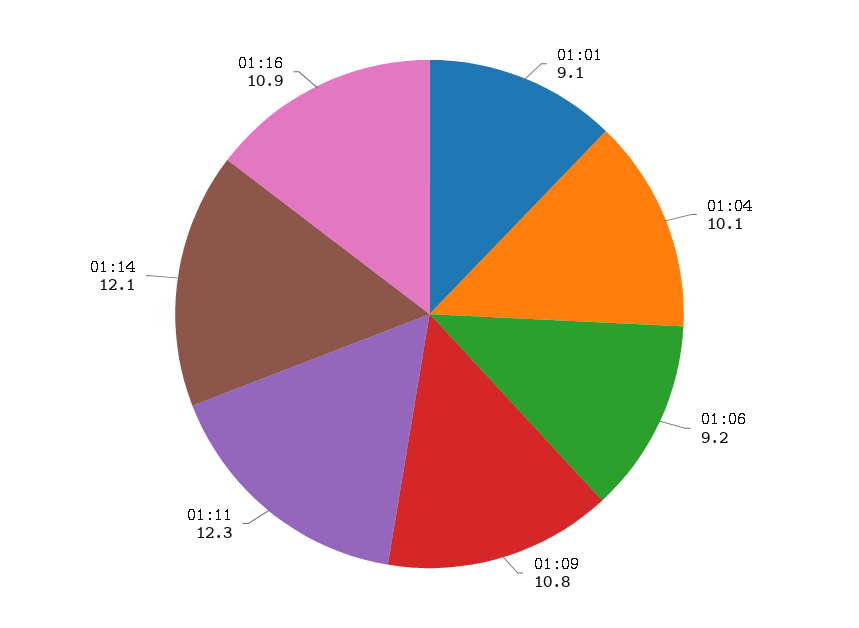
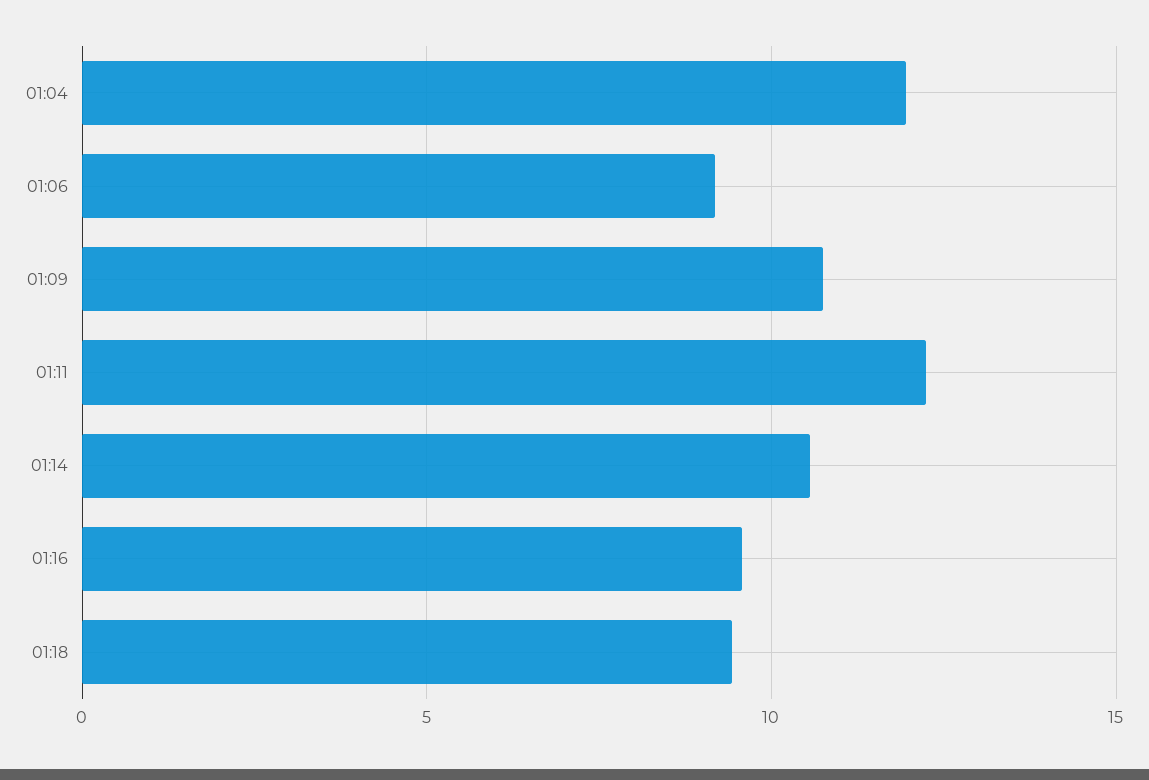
01:01: 9.1 -> none
01:04: 10.1 -> 12
01:14: 12.1 -> 10.5
01:16: 10.9 -> 9.5
01:18: none -> 9.5

